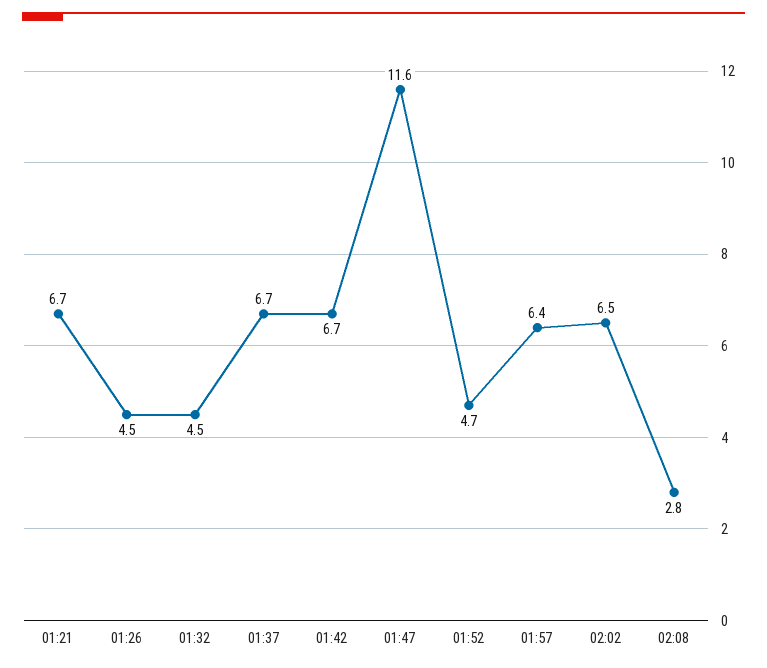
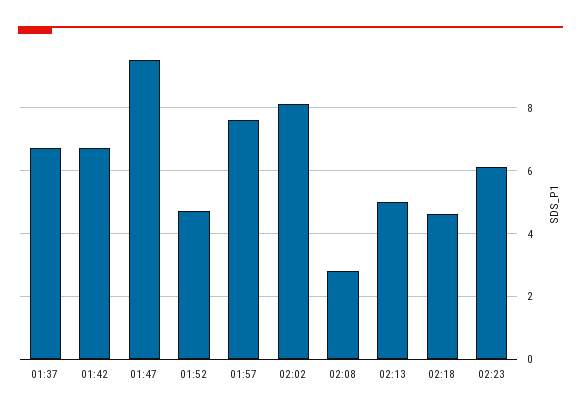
01:21: 6.7 -> none
01:26: 4.5 -> none
01:32: 4.5 -> none
01:47: 11.6 -> 9.5
01:57: 6.4 -> 7.5
02:02: 6.5 -> 8
02:13: none -> 5
02:18: none -> 4.5
02:23: none -> 6

